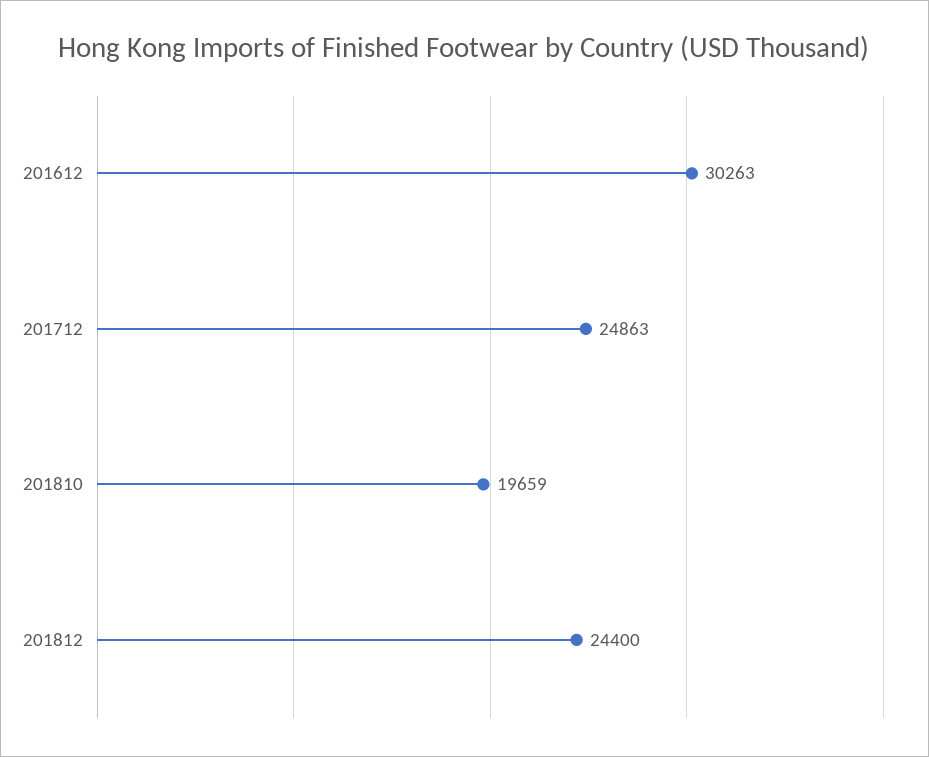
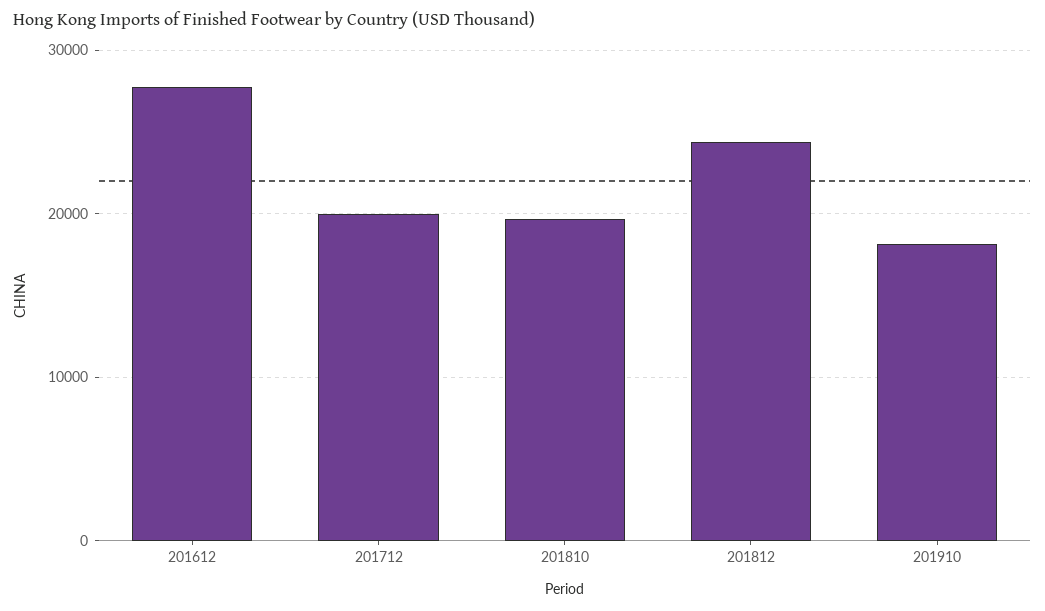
201612: 30263 -> 28000
201712: 24863 -> 20000
201910: none -> 18000

